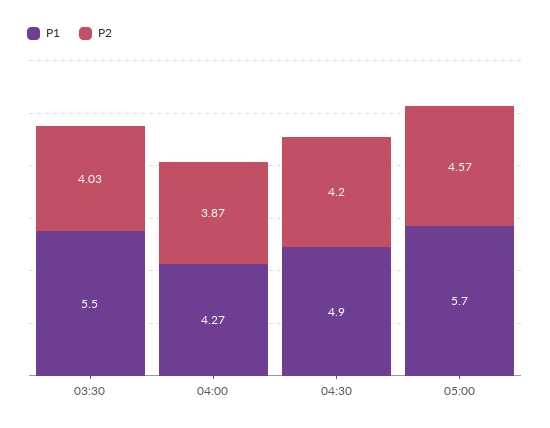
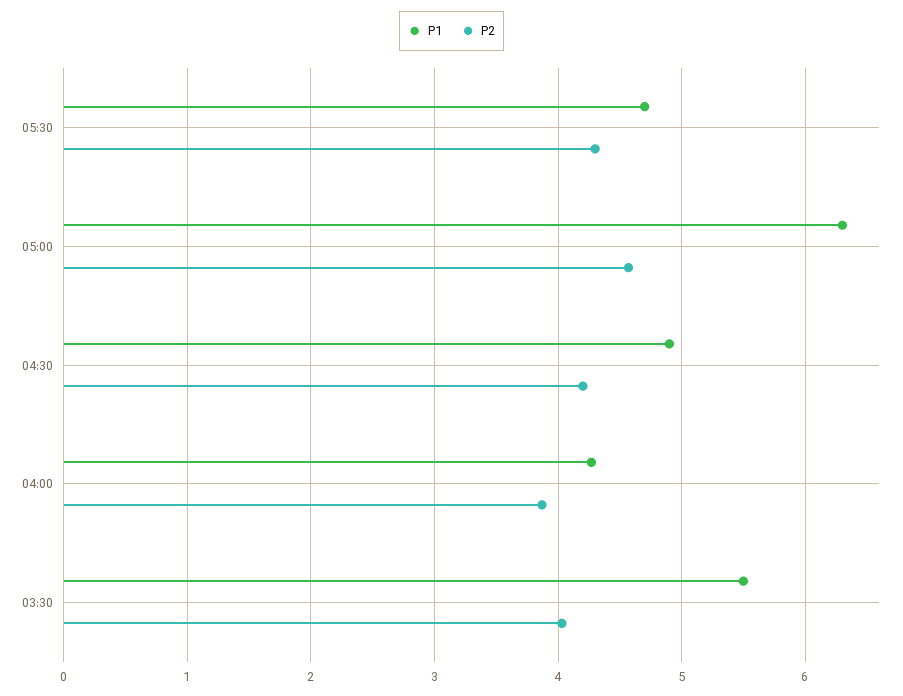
P1, 05:00: 5.7 -> 6.3
P1, 05:30: none -> 4.7
P2, 05:30: none -> 4.3

